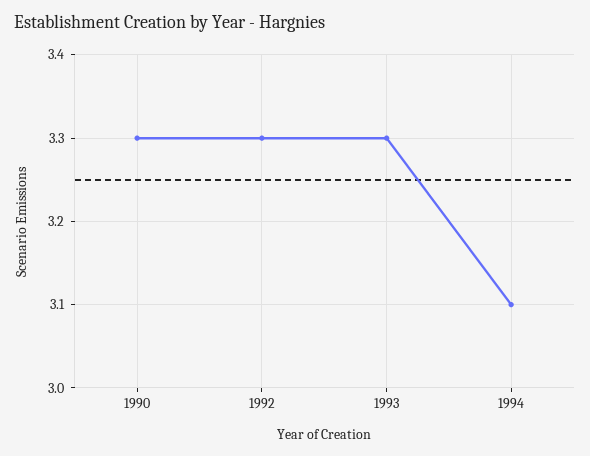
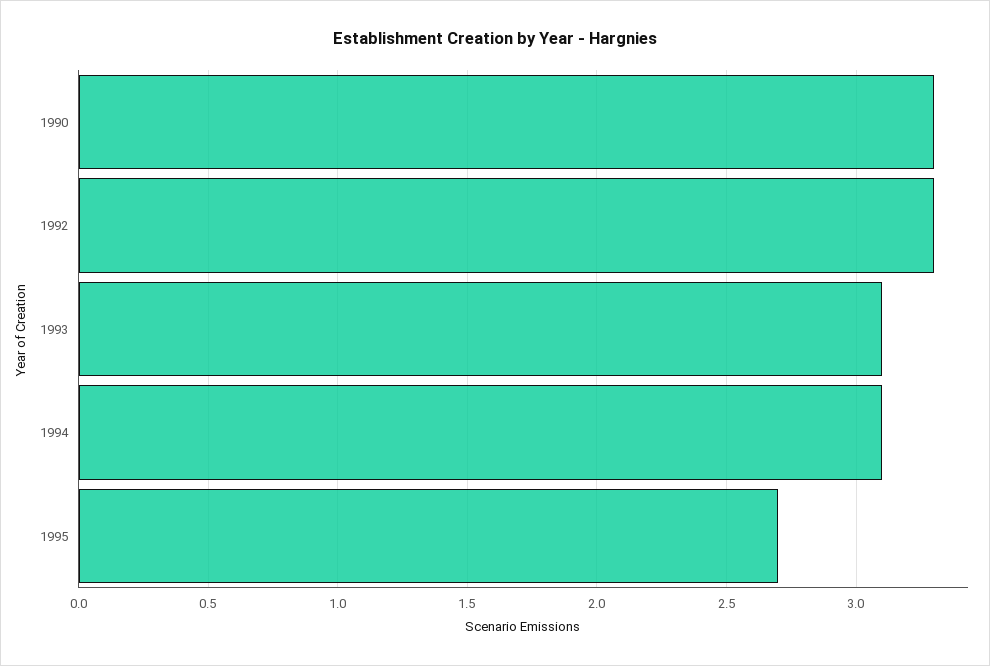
1993: 3.3 -> 3.1
1995: none -> 2.7

